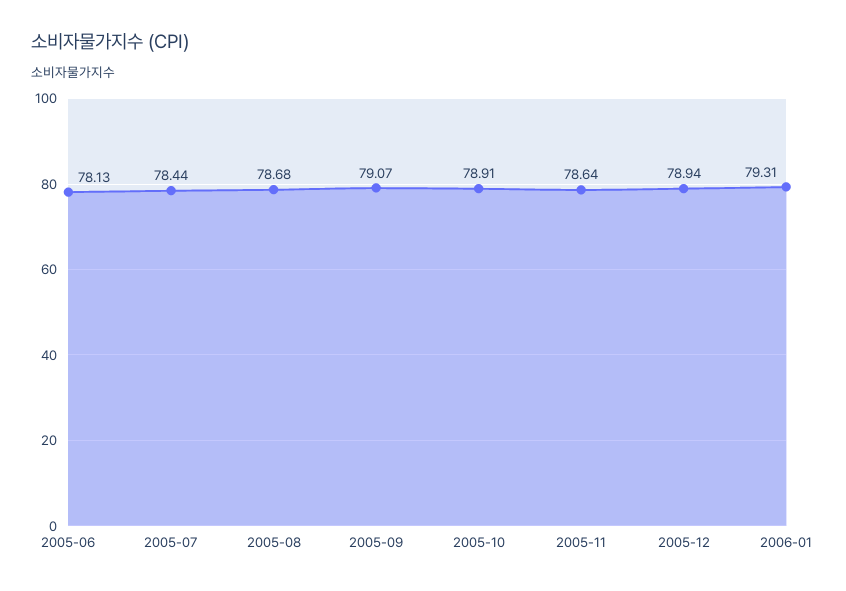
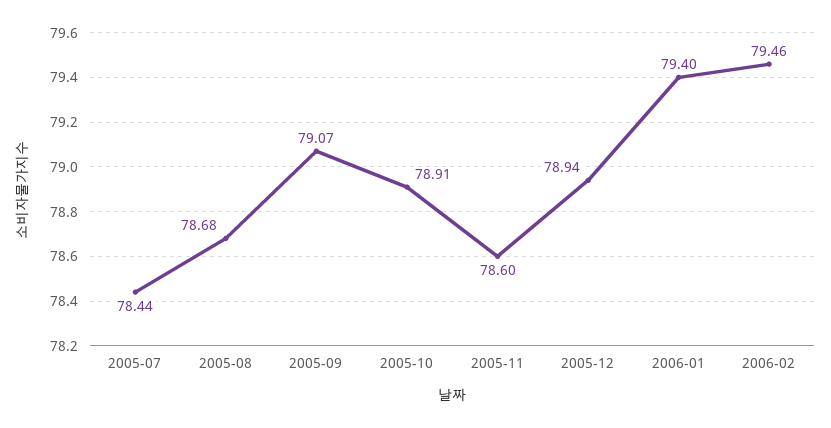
2005-06: 78.13 -> none
2005-11: 78.64 -> 78.6
2006-01: 79.31 -> 79.4
2006-02: none -> 79.46

